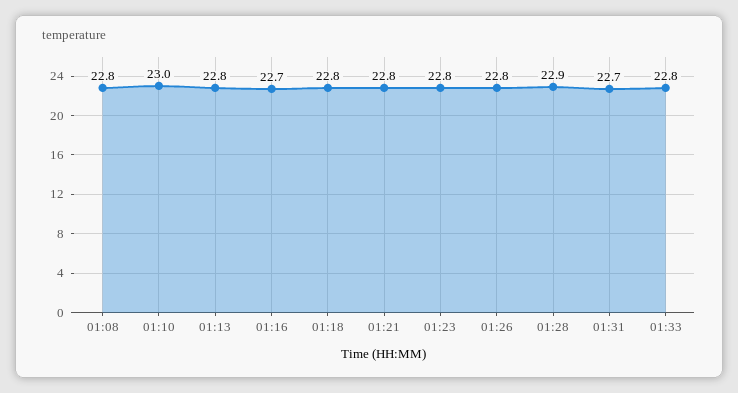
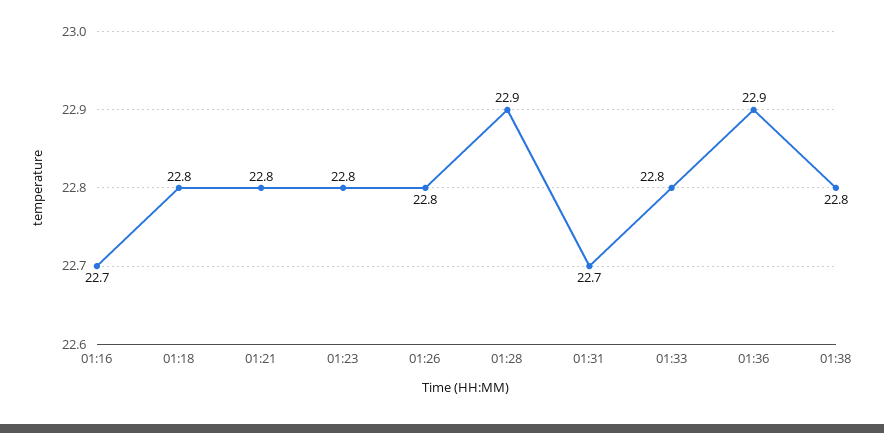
01:08: 22.8 -> none
01:10: 23 -> none
01:13: 22.8 -> none
01:36: none -> 22.9
01:38: none -> 22.8

